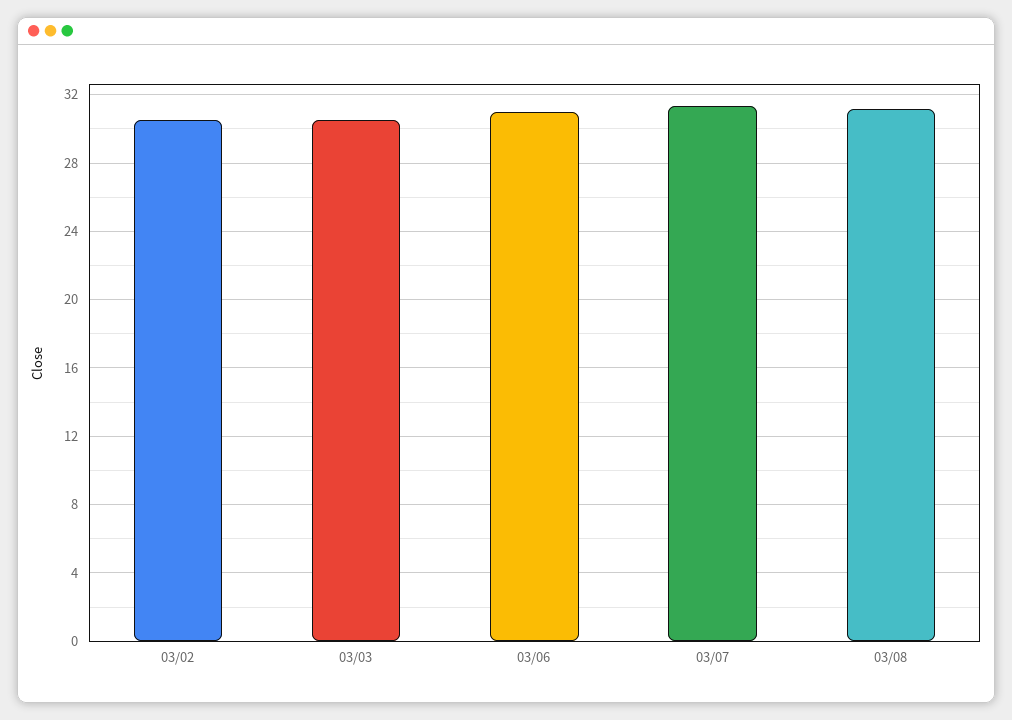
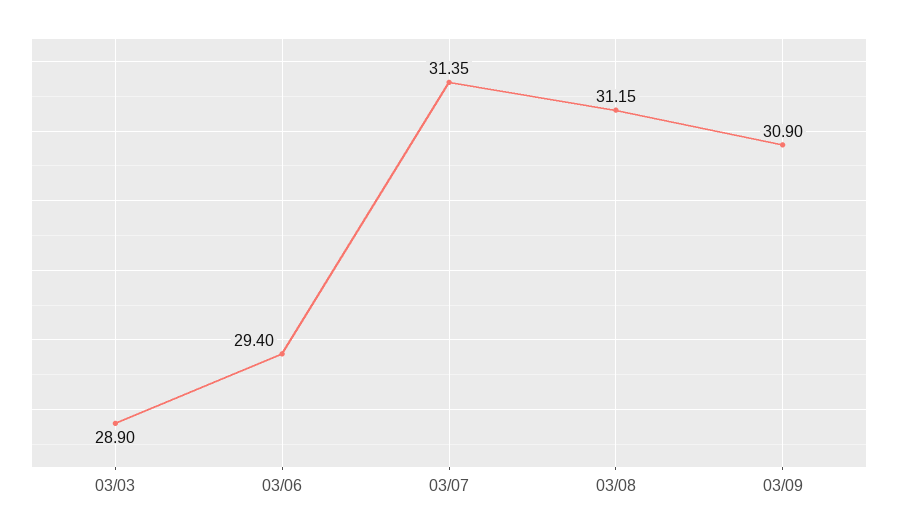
03/02: 30.5 -> none
03/03: 30.5 -> 28.9
03/06: 31 -> 29.4
03/09: none -> 30.9

